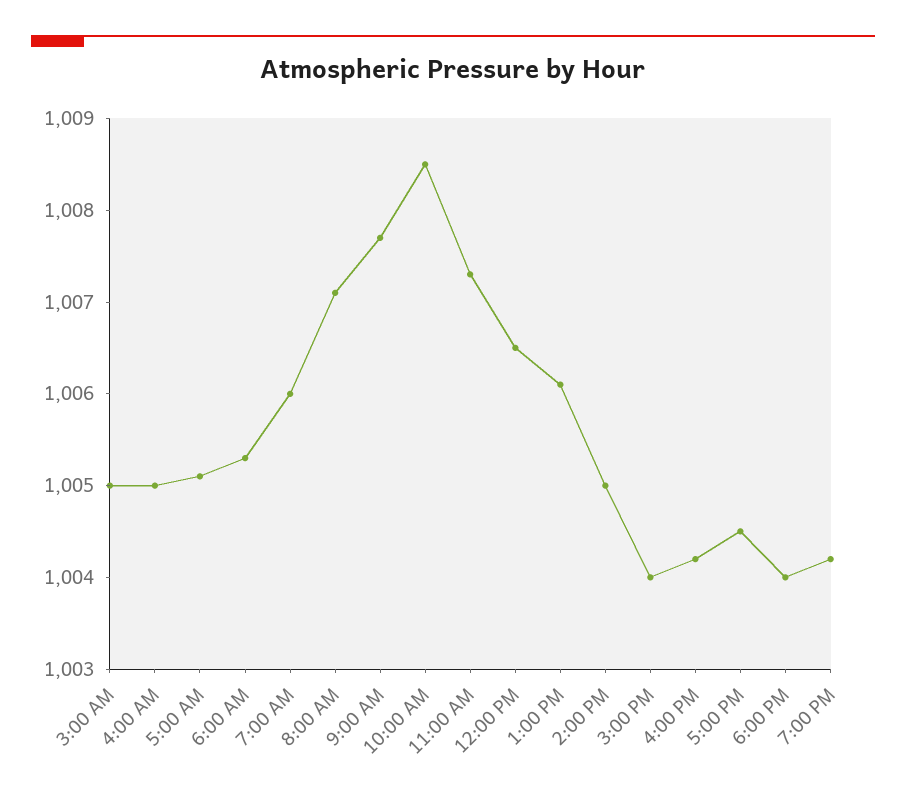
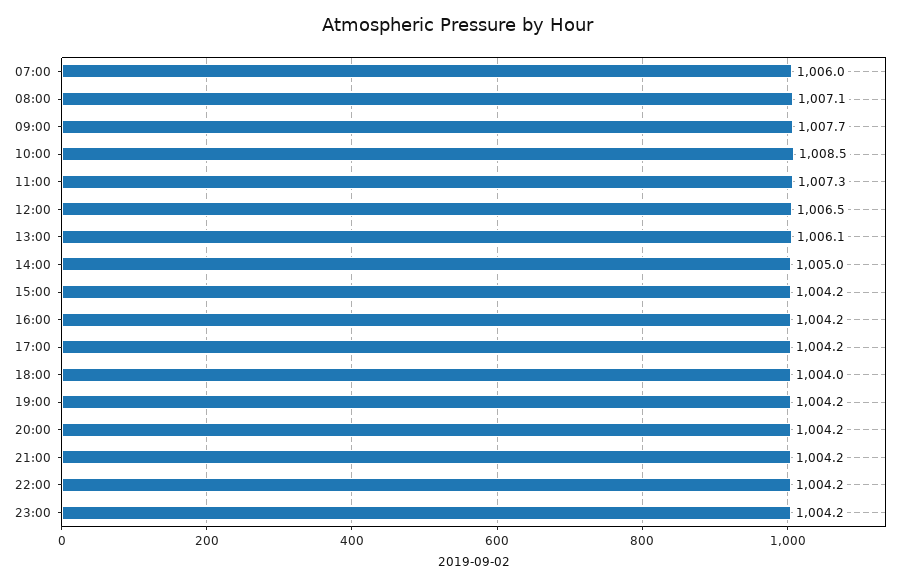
3:00 AM: 1005 -> none
4:00 AM: 1005 -> none
5:00 AM: 1005.1 -> none
6:00 AM: 1005.3 -> none
3:00 PM: 1004 -> 1004.2
5:00 PM: 1004.5 -> 1004.2
20:00: none -> 1004.2
21:00: none -> 1004.2
22:00: none -> 1004.2
23:00: none -> 1004.2

